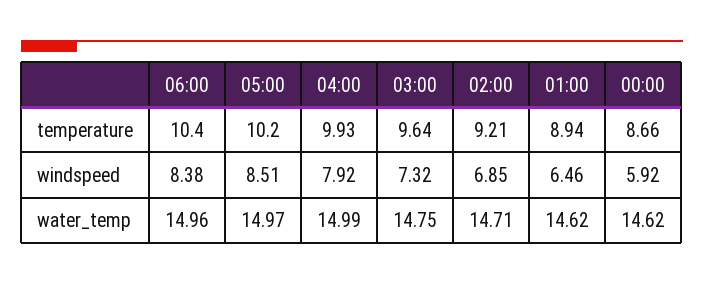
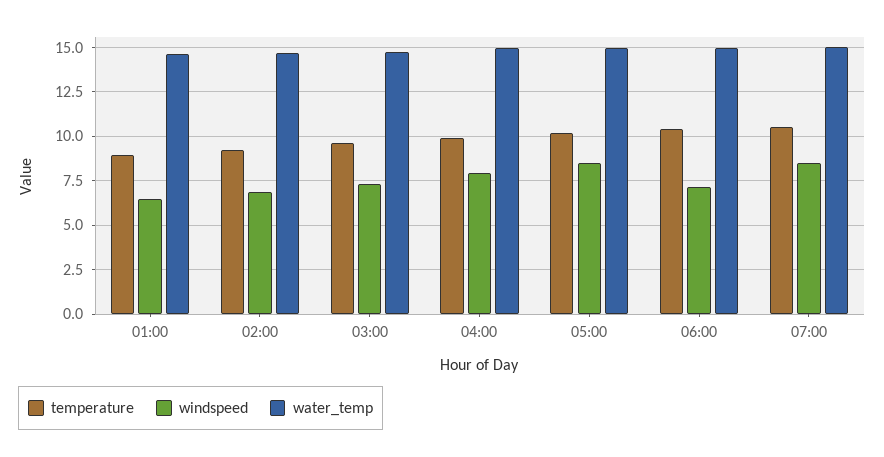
temperature, 00:00: 8.66 -> none
windspeed, 06:00: 8.38 -> 7
windspeed, 00:00: 5.92 -> none
water_temp, 00:00: 14.62 -> none
temperature, 07:00: none -> 10.5
windspeed, 07:00: none -> 8.5
water_temp, 07:00: none -> 15

